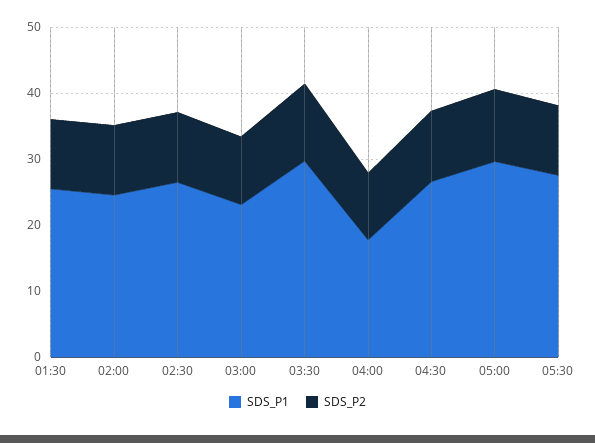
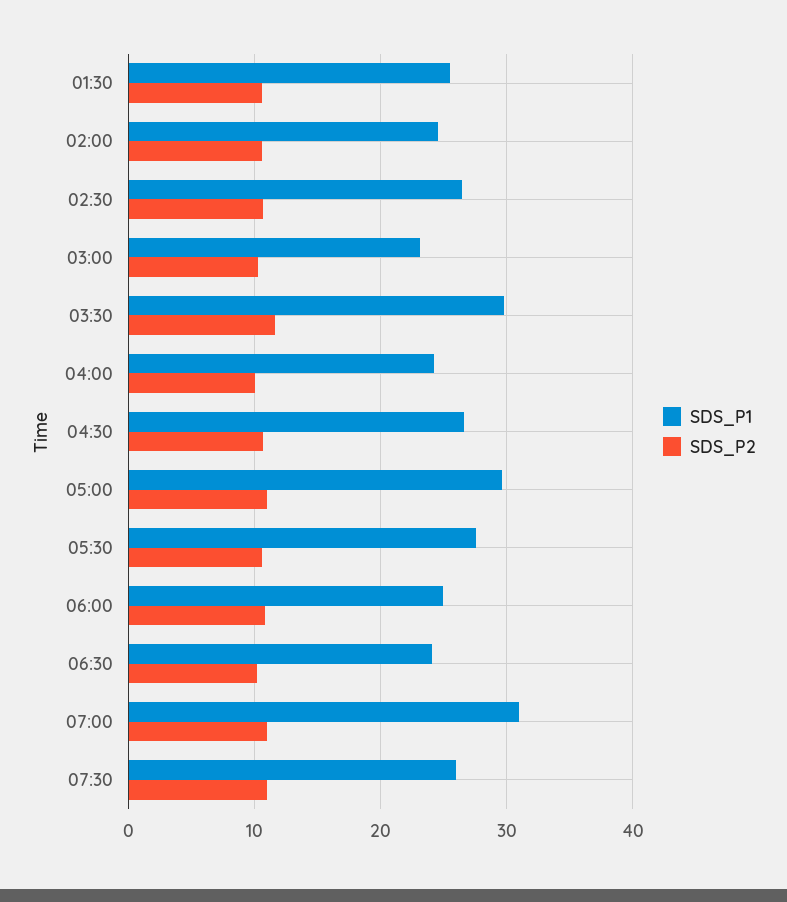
SDS_P1, 04:00: 18 -> 24
SDS_P1, 06:00: none -> 25
SDS_P2, 06:00: none -> 11
SDS_P1, 06:30: none -> 24
SDS_P2, 06:30: none -> 10
SDS_P1, 07:00: none -> 31
SDS_P2, 07:00: none -> 11
SDS_P1, 07:30: none -> 26
SDS_P2, 07:30: none -> 11

